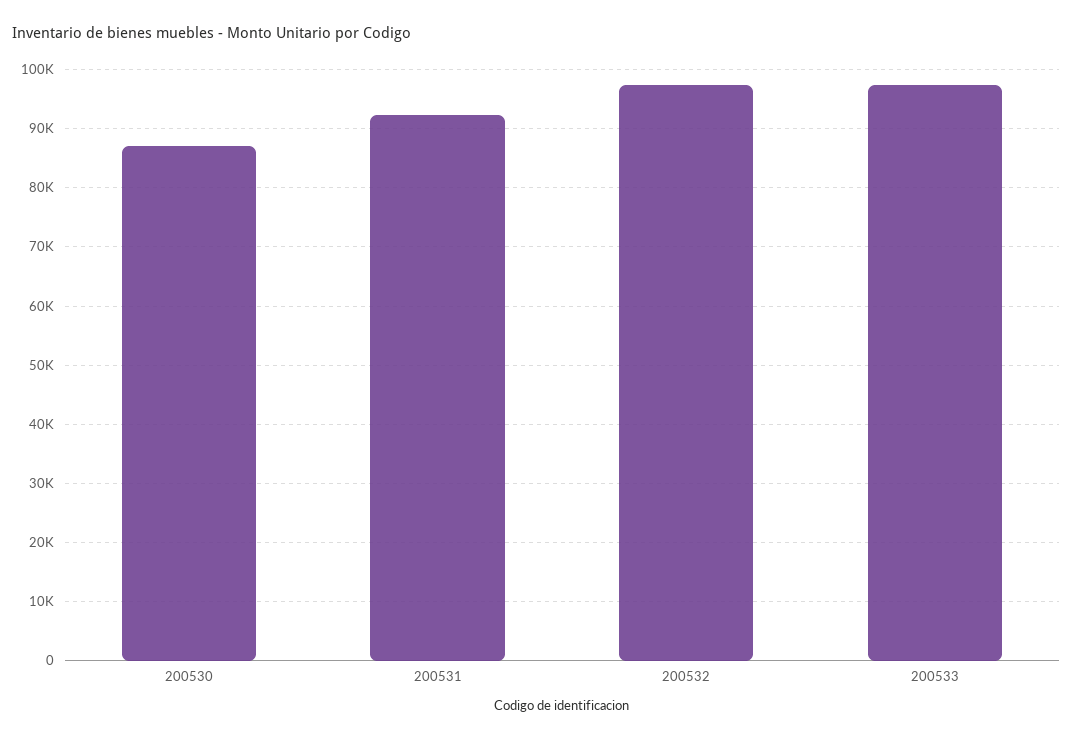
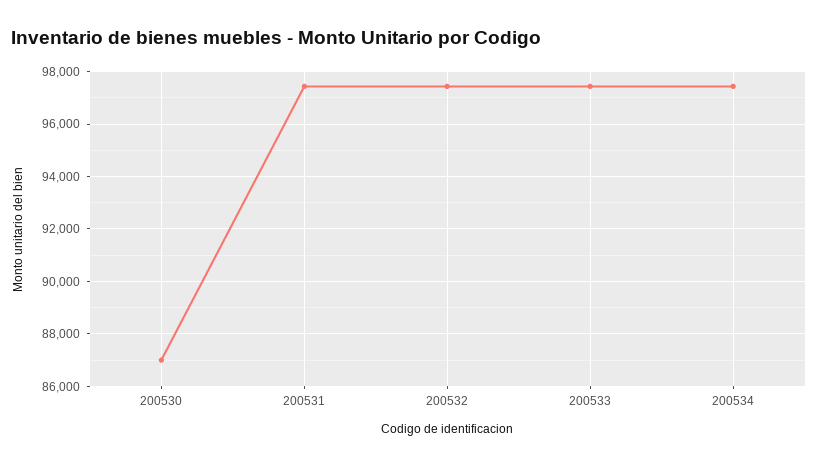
200531: 92000 -> 97500
200534: none -> 97500

